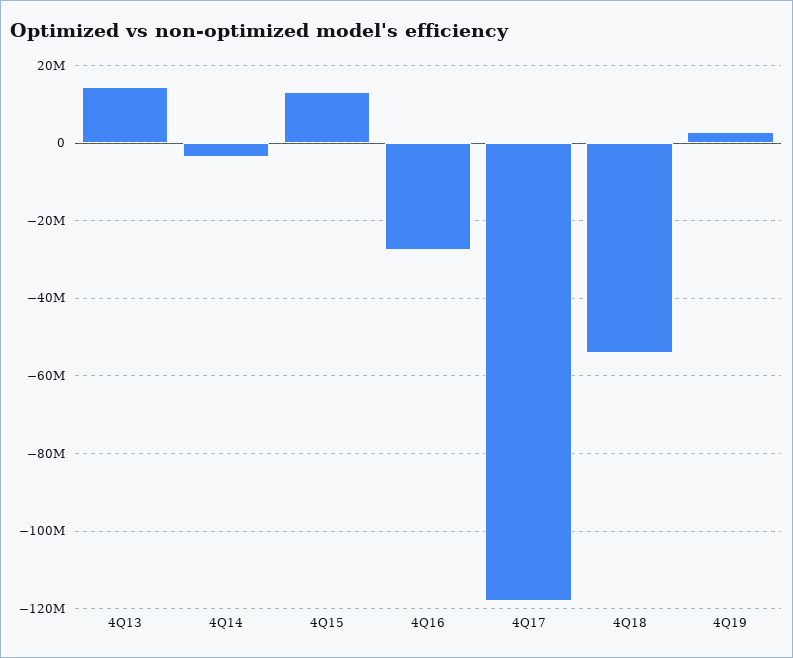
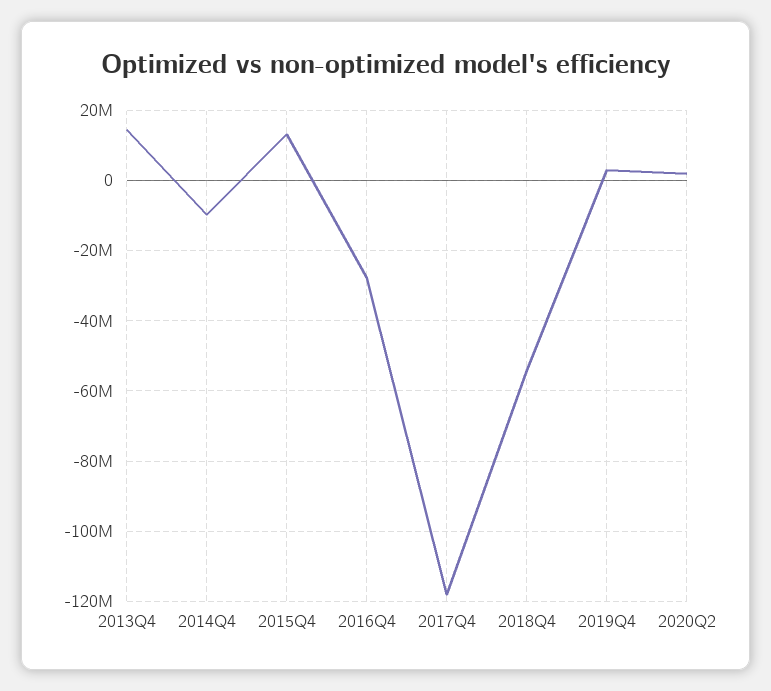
4Q14: -4000000 -> -10000000
2020Q2: none -> 2000000

